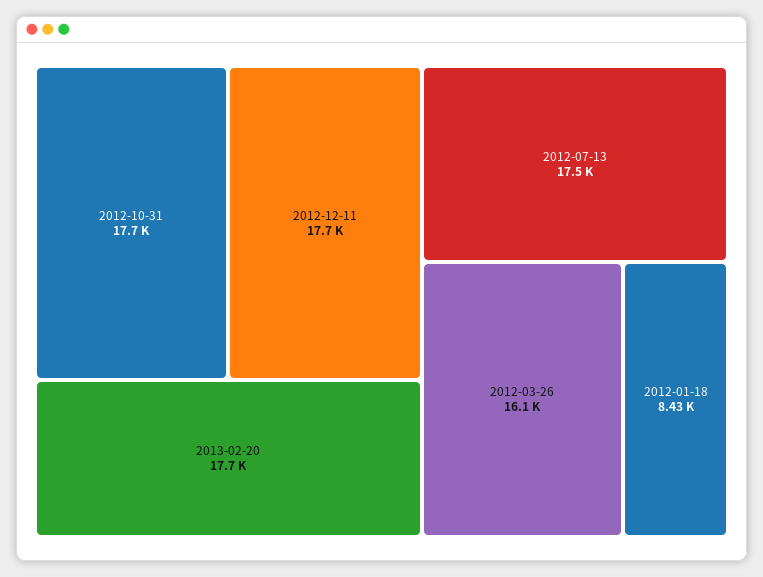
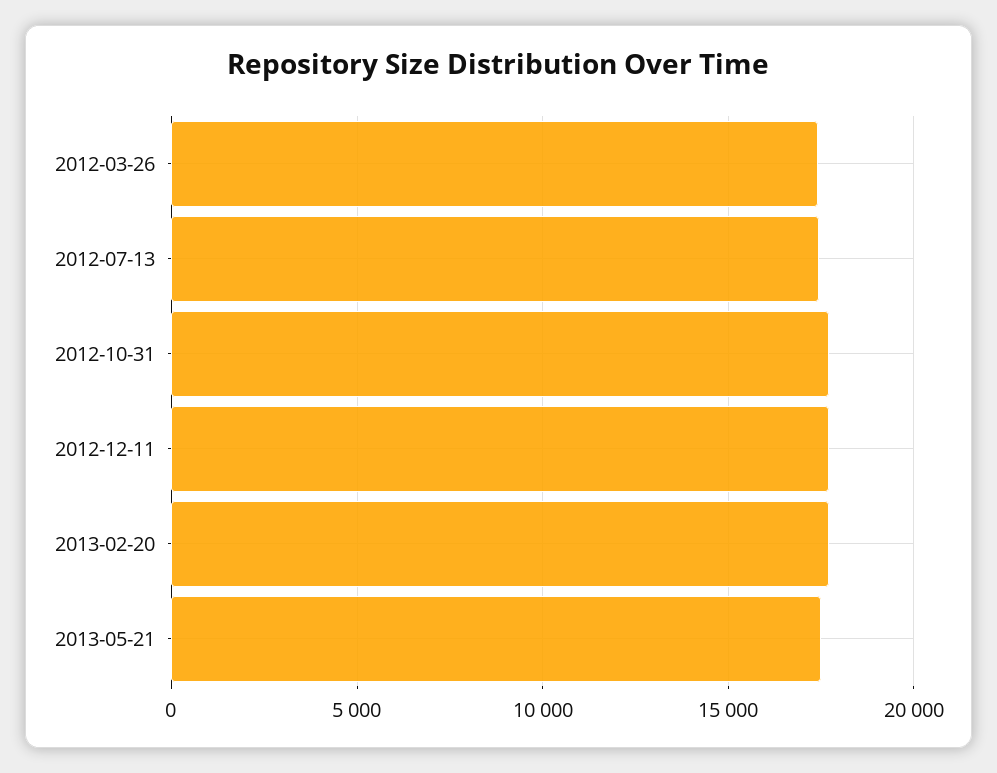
2012-03-26: 16100 -> 17500
2012-01-18: 8430 -> none
2013-05-21: none -> 17500

